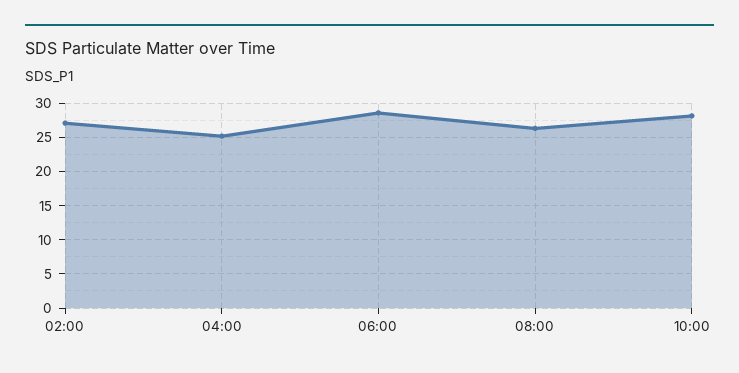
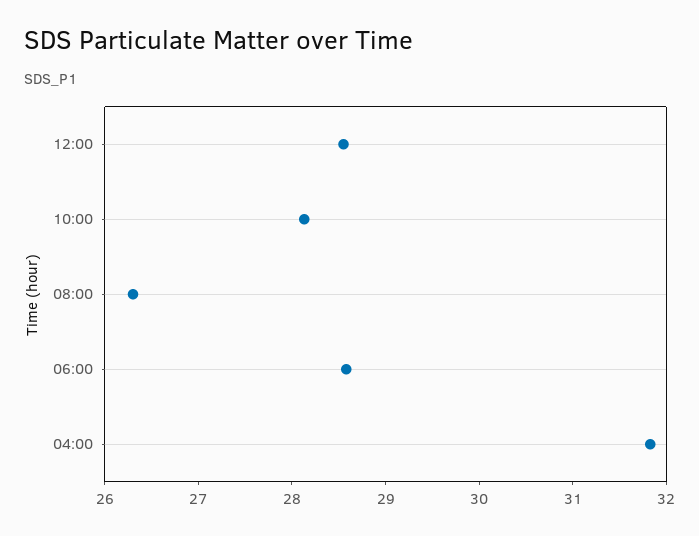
02:00: 27 -> none
04:00: 25 -> 31.8
12:00: none -> 28.6

